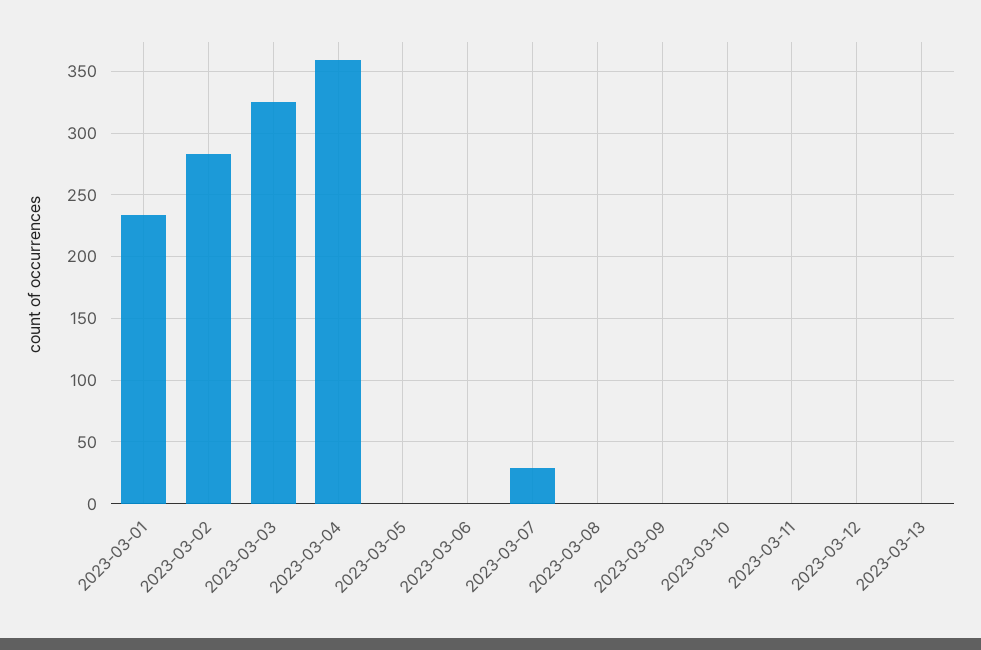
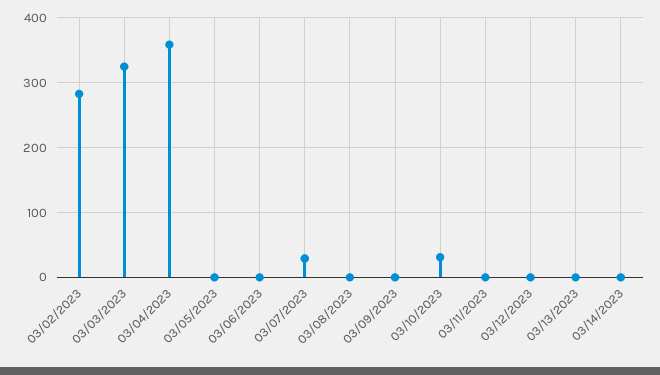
2023-03-01: 235 -> none
2023-03-10: 0 -> 30
03/14/2023: none -> 0

